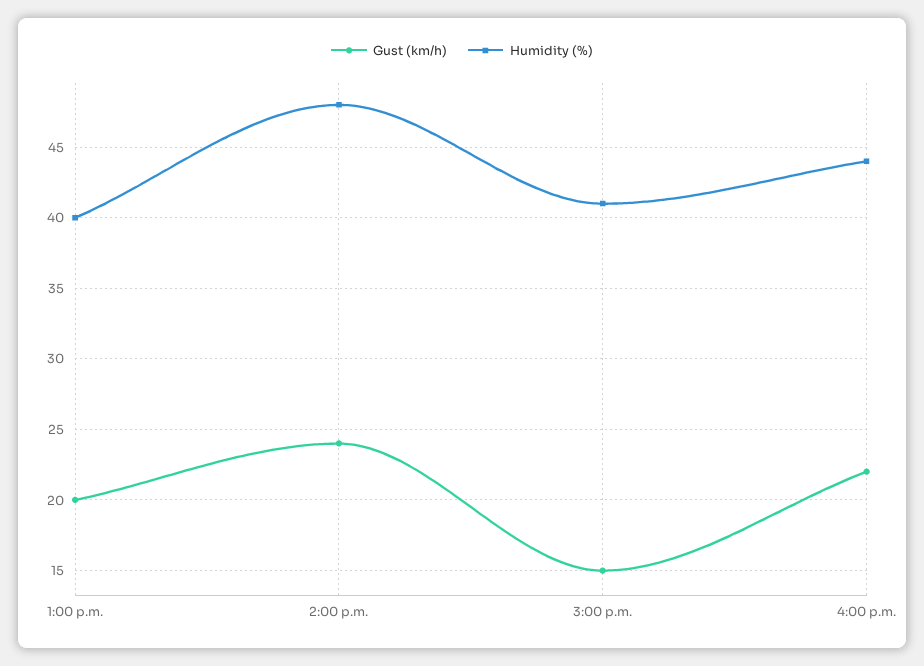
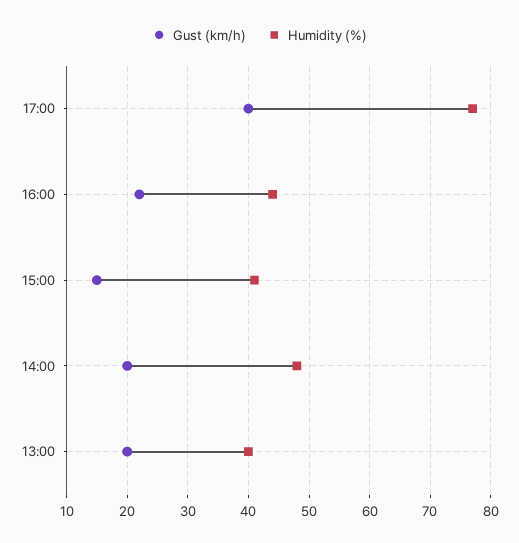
Gust (km/h), 2:00 p.m.: 24 -> 20
Gust (km/h), 17:00: none -> 40
Humidity (%), 17:00: none -> 77

